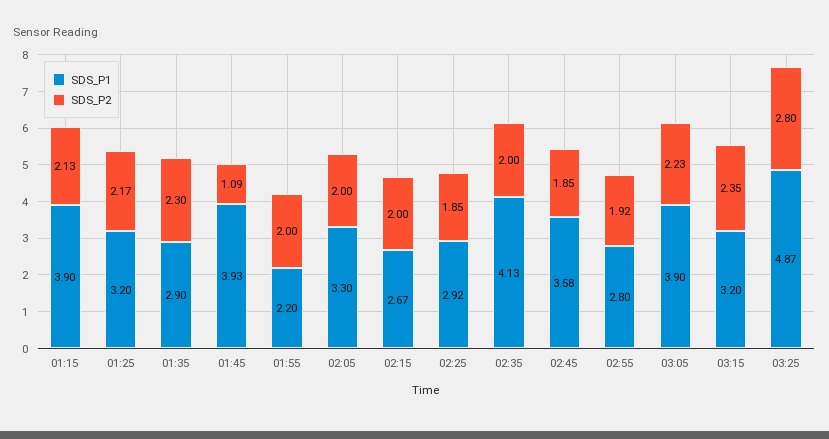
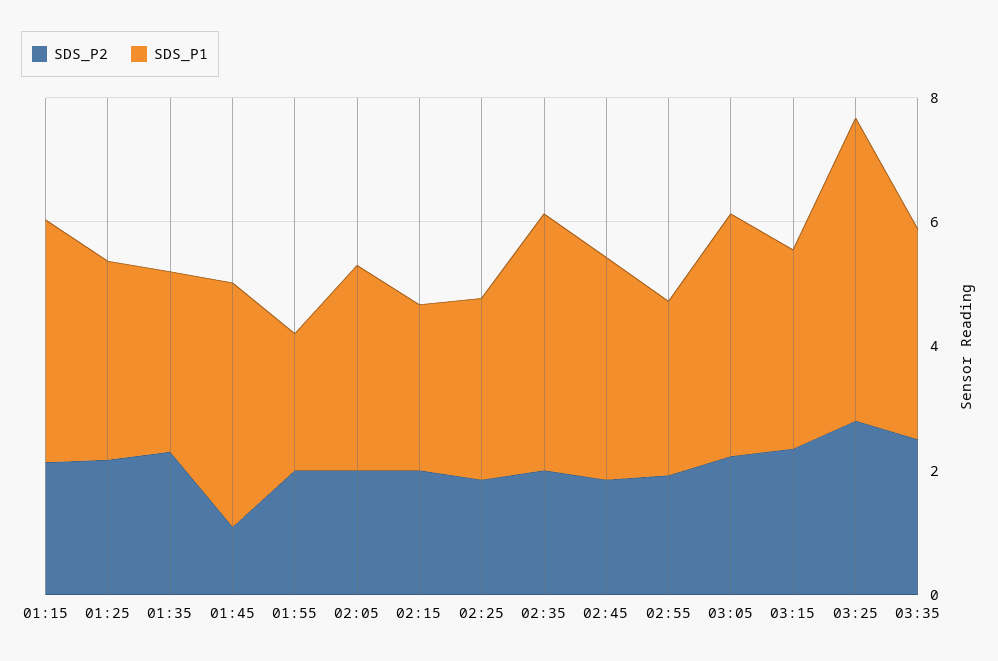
SDS_P2, 03:35: none -> 2.5
SDS_P1, 03:35: none -> 3.5

